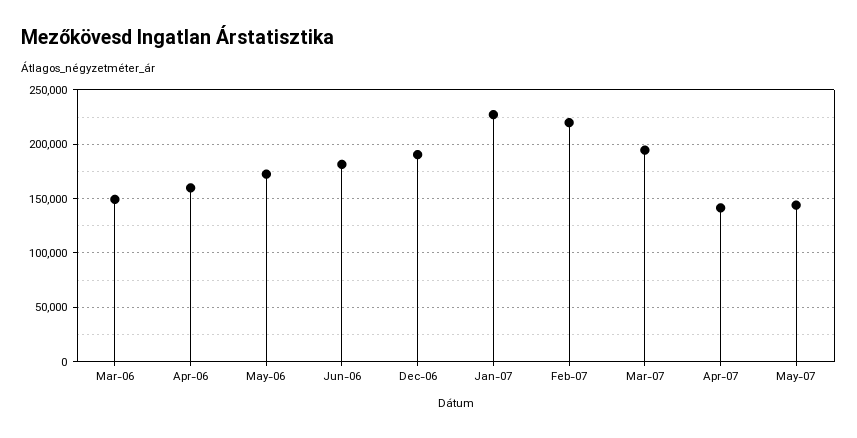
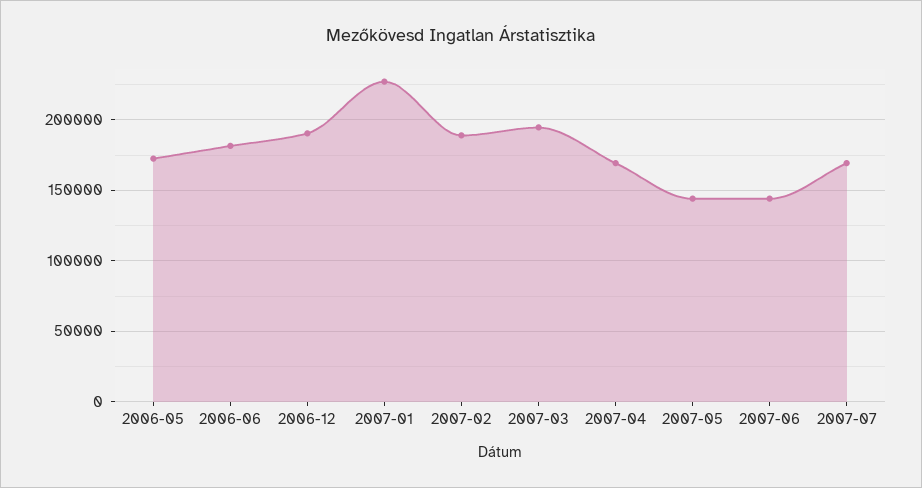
Mar-06: 150000 -> none
Apr-06: 160000 -> none
Feb-07: 220000 -> 190000
Apr-07: 140000 -> 170000
2007-06: none -> 145000
2007-07: none -> 170000

